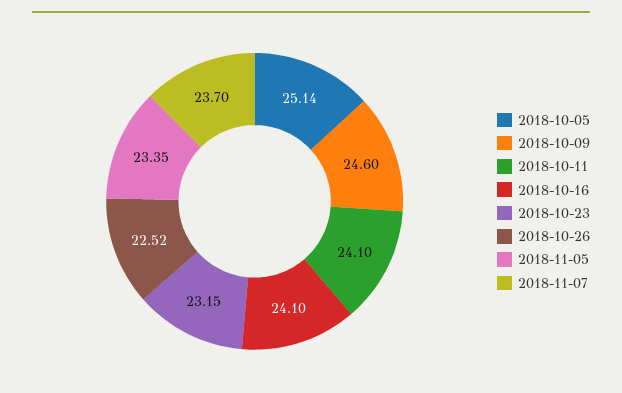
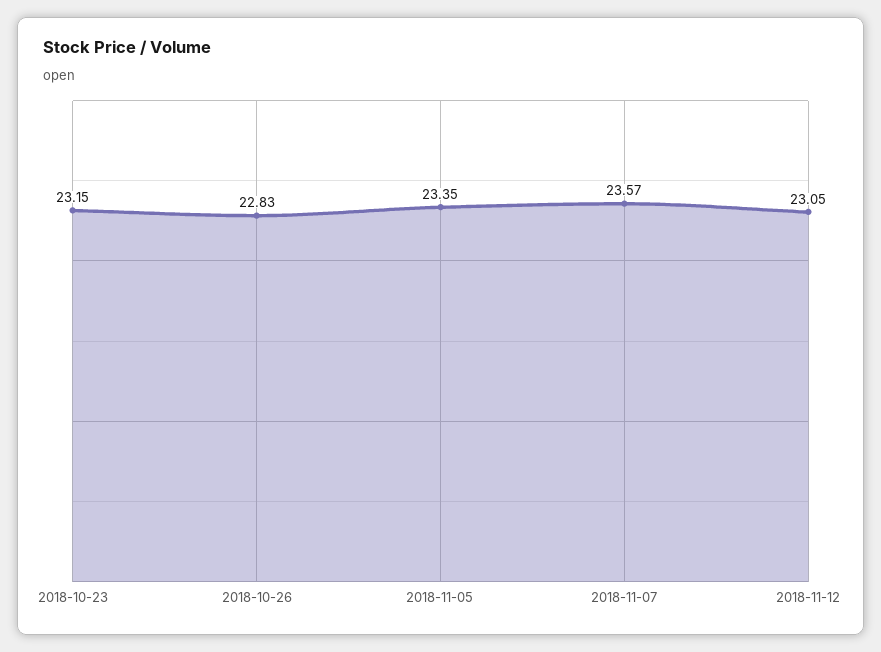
2018-10-05: 25.14 -> none
2018-10-09: 24.6 -> none
2018-10-11: 24.1 -> none
2018-10-16: 24.1 -> none
2018-10-26: 22.52 -> 22.83
2018-11-07: 23.7 -> 23.57
2018-11-12: none -> 23.05

